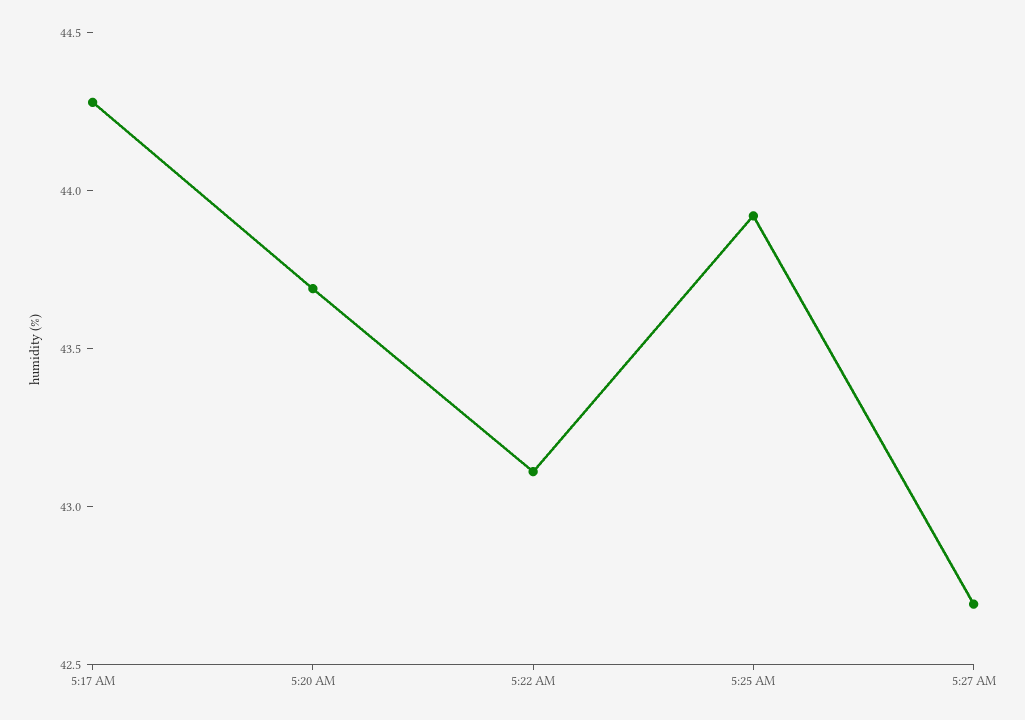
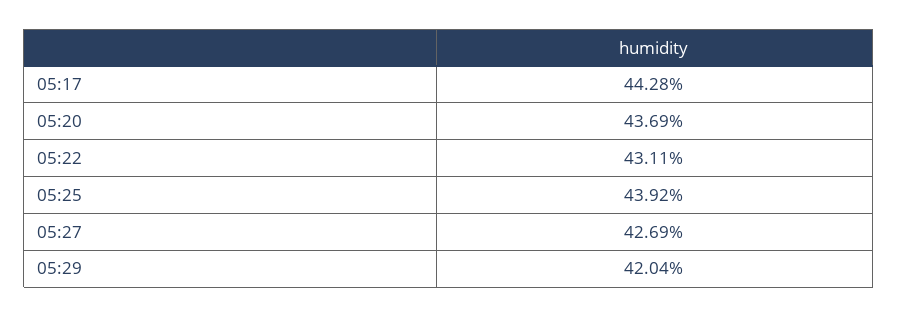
05:29: none -> 42.04

